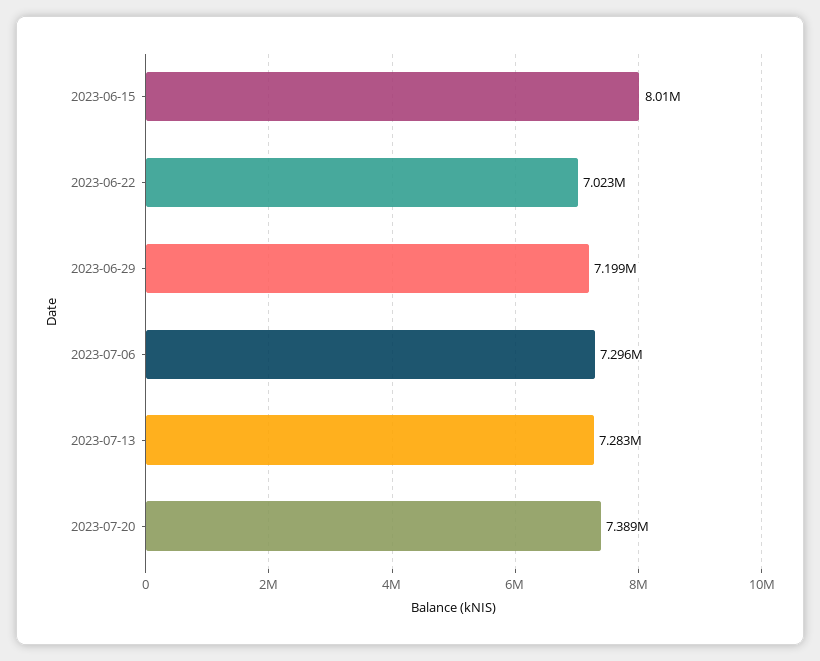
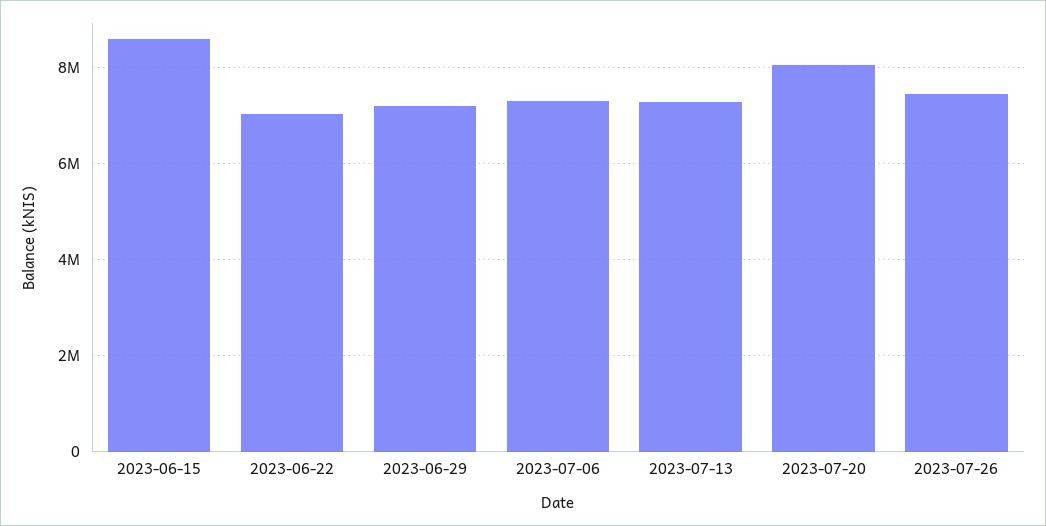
2023-06-15: 8010000 -> 8600000
2023-07-20: 7389000 -> 8000000
2023-07-26: none -> 7400000

